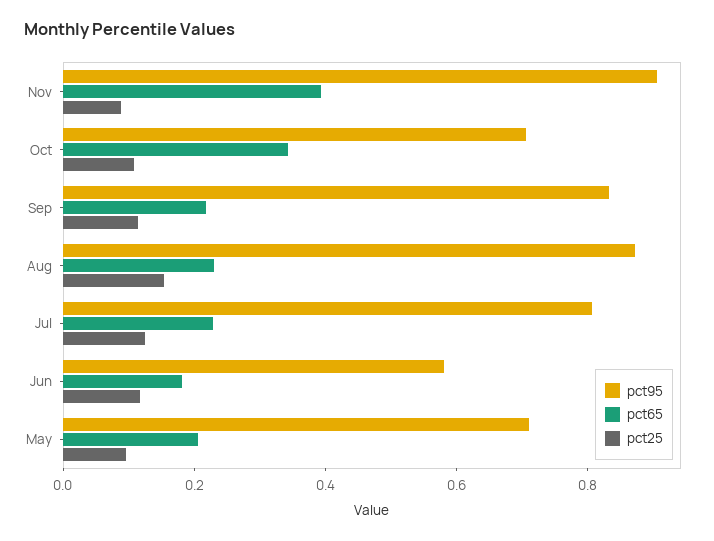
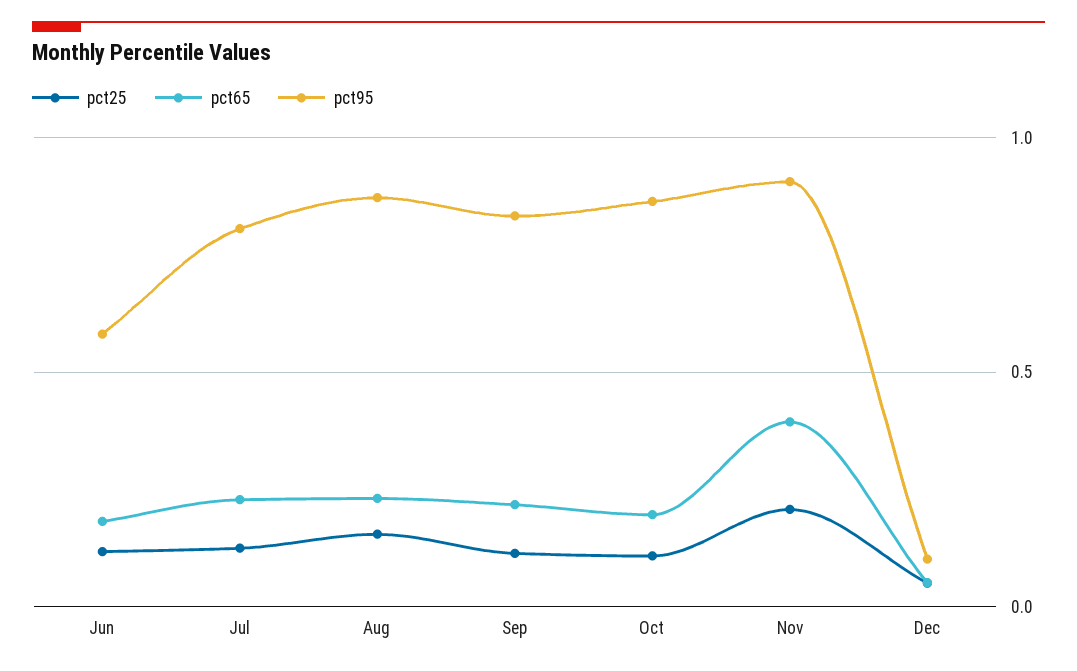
pct25, Nov: 0.1 -> 0.2
pct95, Oct: 0.7 -> 0.85
pct65, Oct: 0.35 -> 0.2
pct95, May: 0.7 -> none
pct65, May: 0.2 -> none
pct25, May: 0.1 -> none
pct25, Dec: none -> 0.05
pct65, Dec: none -> 0.05
pct95, Dec: none -> 0.1

